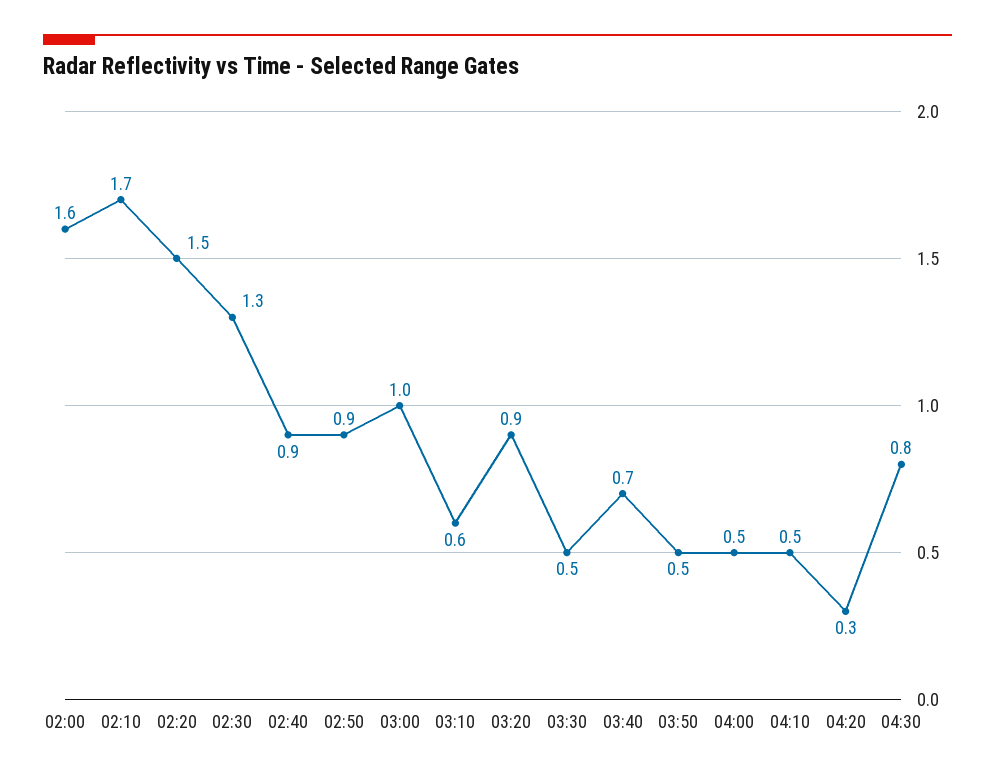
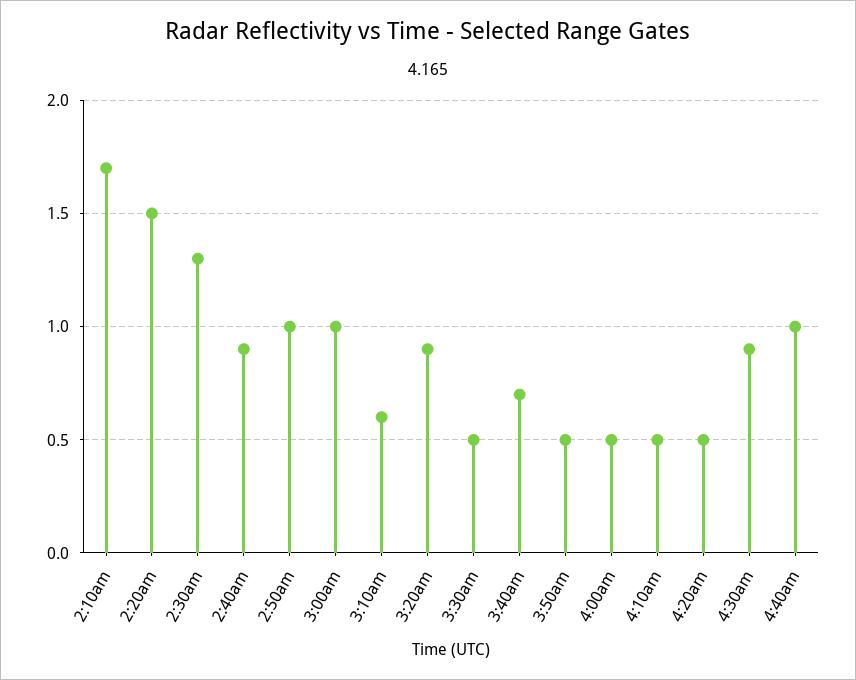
02:00: 1.6 -> none
02:50: 0.9 -> 1
04:20: 0.3 -> 0.5
04:30: 0.8 -> 0.9
4:40am: none -> 1

